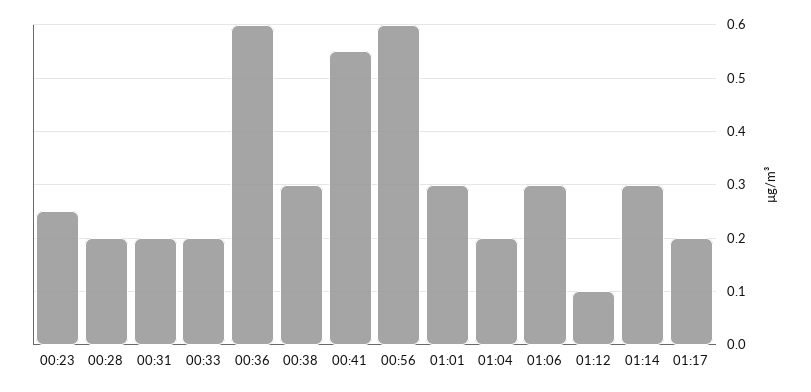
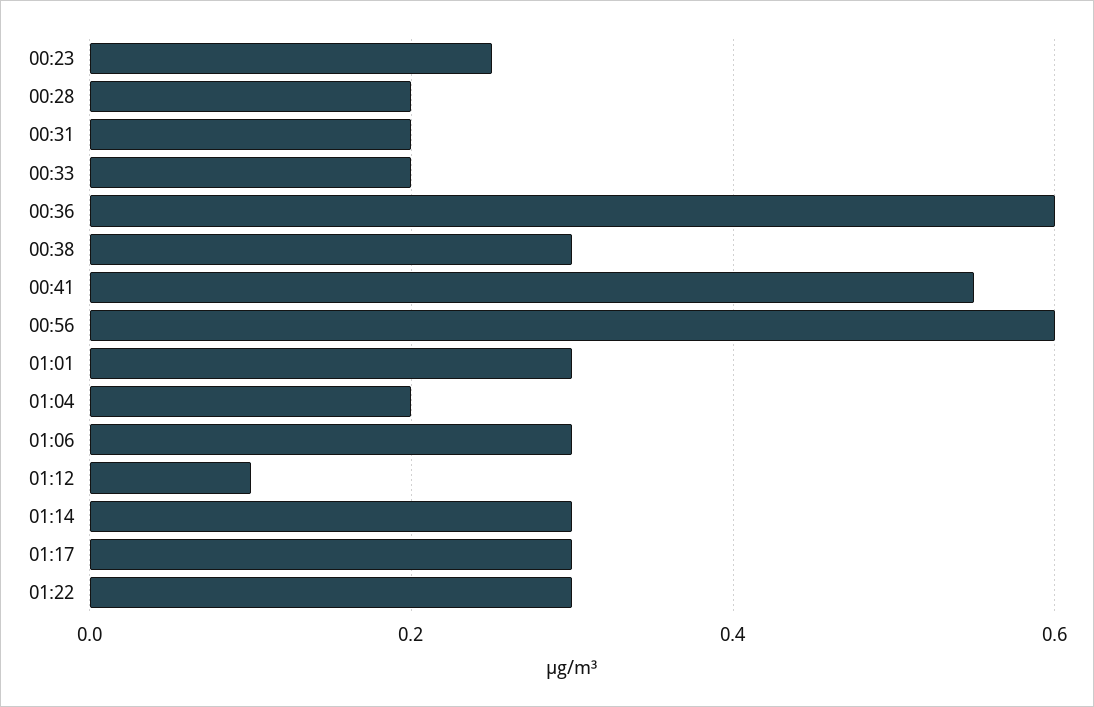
01:17: 0.2 -> 0.3
01:22: none -> 0.3

